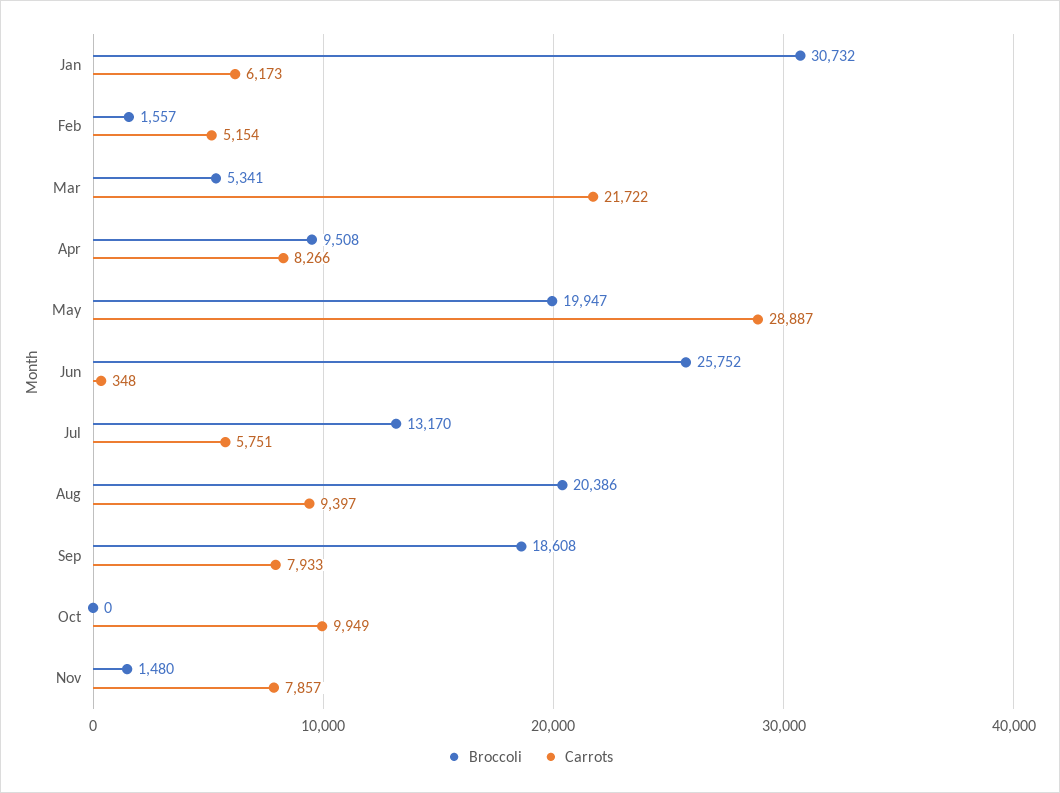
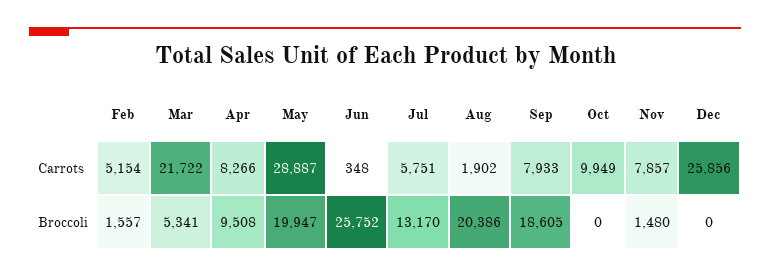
Broccoli, Jan: 30732 -> none
Carrots, Jan: 6173 -> none
Carrots, Aug: 9397 -> 1902
Broccoli, Sep: 18608 -> 18605
Carrots, Dec: none -> 25856
Broccoli, Dec: none -> 0

